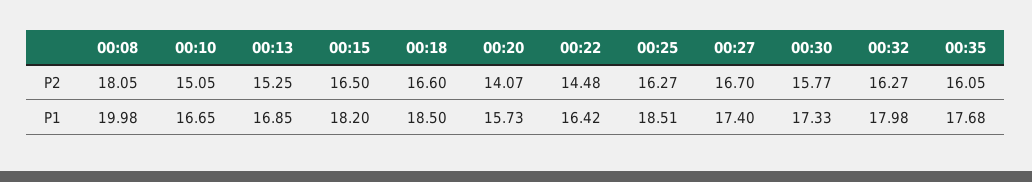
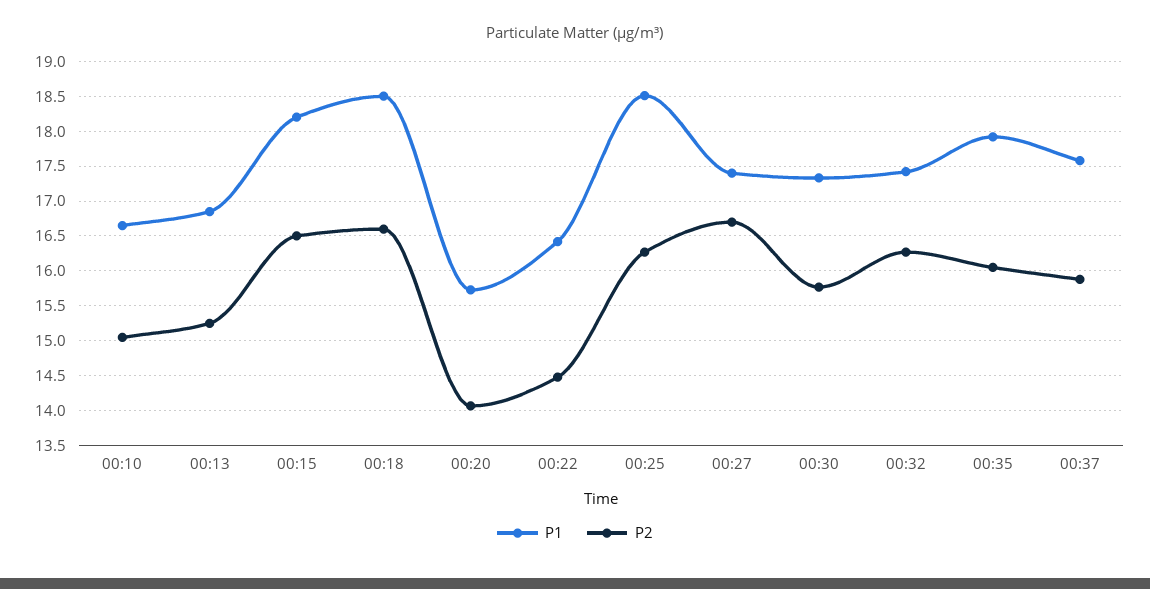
P2, 00:08: 18.05 -> none
P1, 00:08: 19.98 -> none
P1, 00:32: 17.98 -> 17.4
P1, 00:35: 17.68 -> 17.9
P1, 00:37: none -> 17.6
P2, 00:37: none -> 15.9

